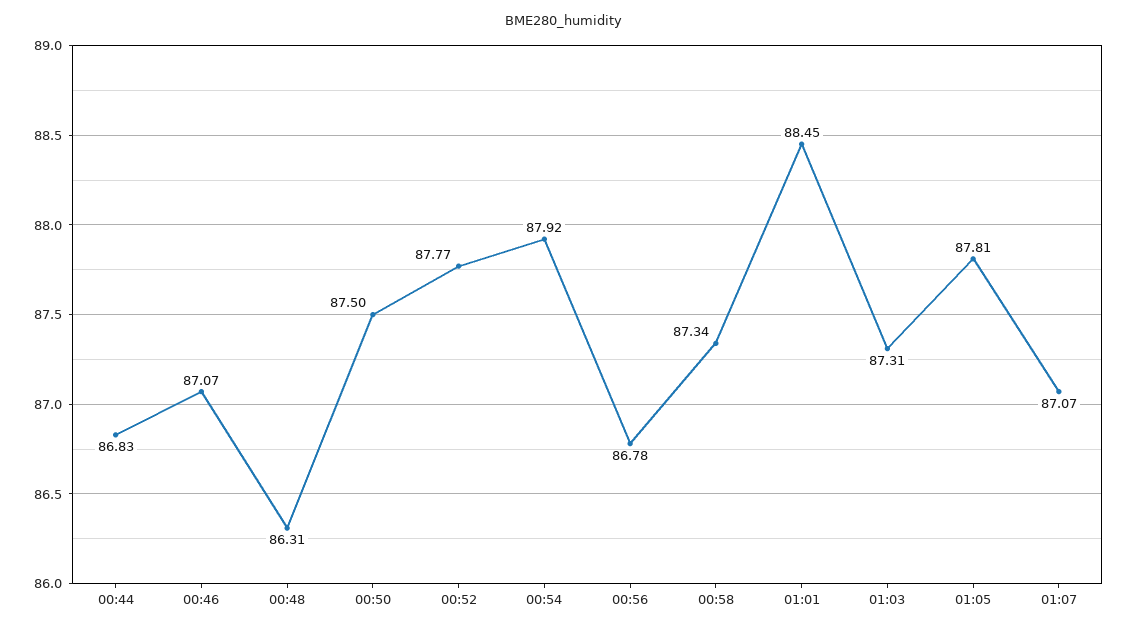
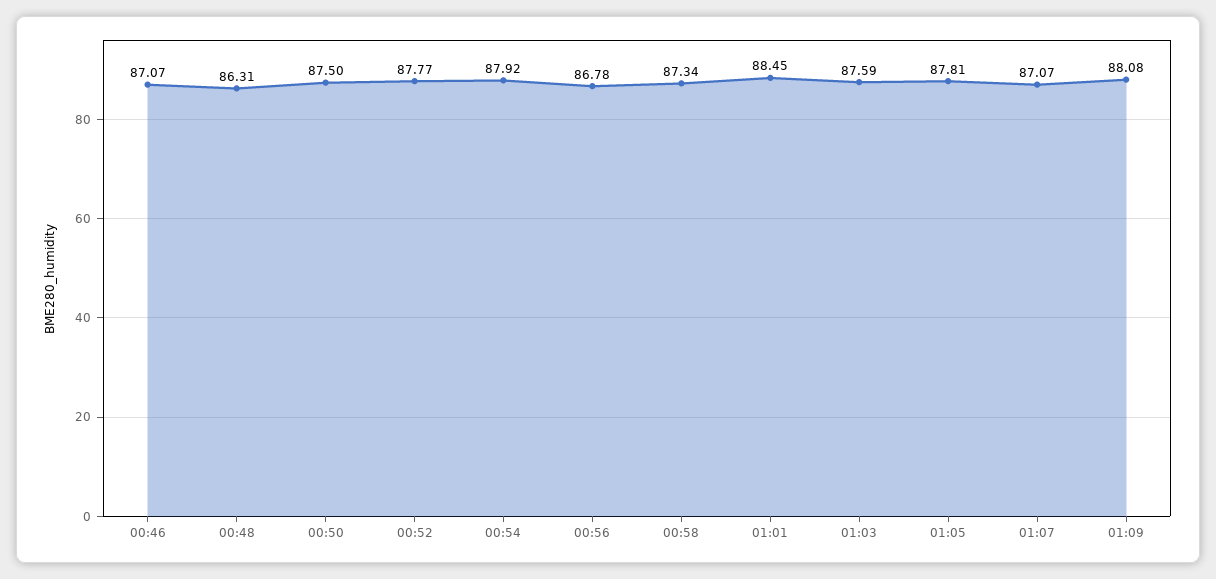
00:44: 86.83 -> none
01:03: 87.31 -> 87.59
01:09: none -> 88.08

